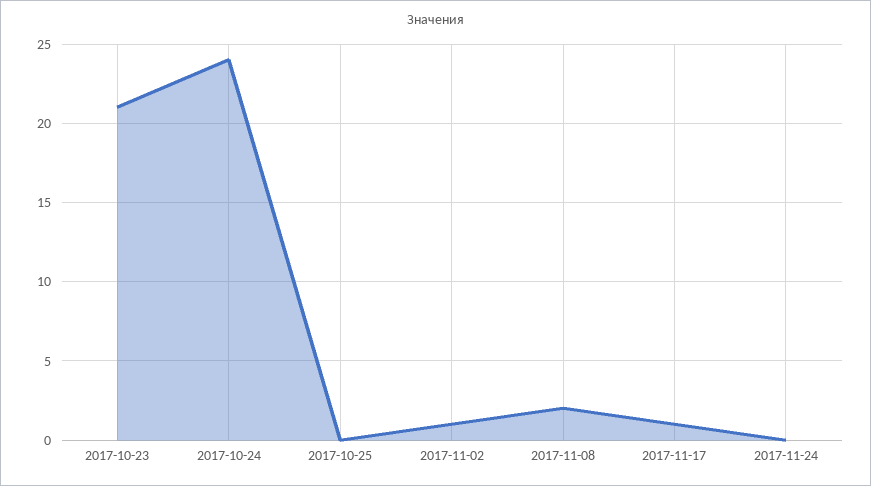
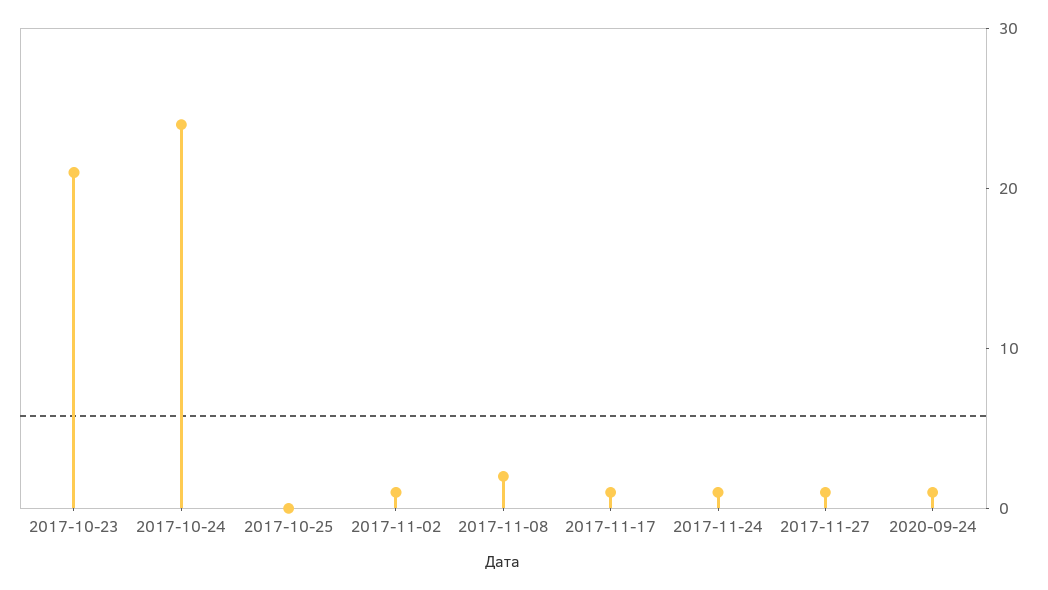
2017-11-24: 0 -> 1
2017-11-27: none -> 1
2020-09-24: none -> 1

